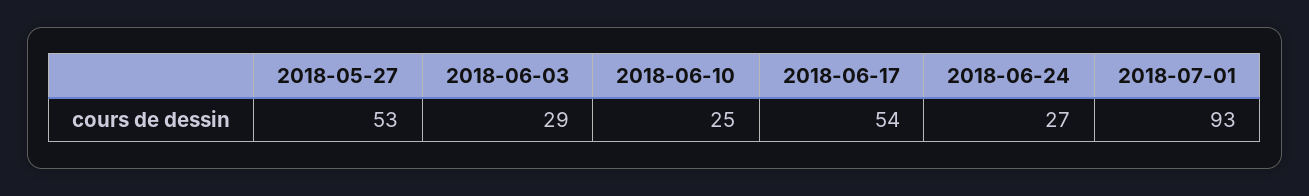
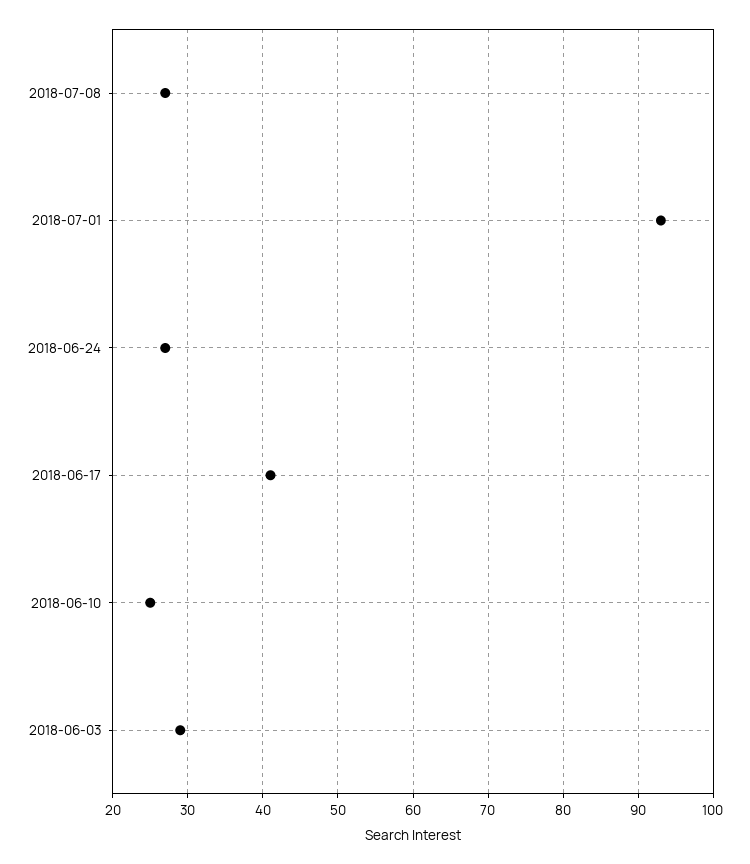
2018-05-27: 53 -> none
2018-06-17: 54 -> 41
2018-07-08: none -> 27

